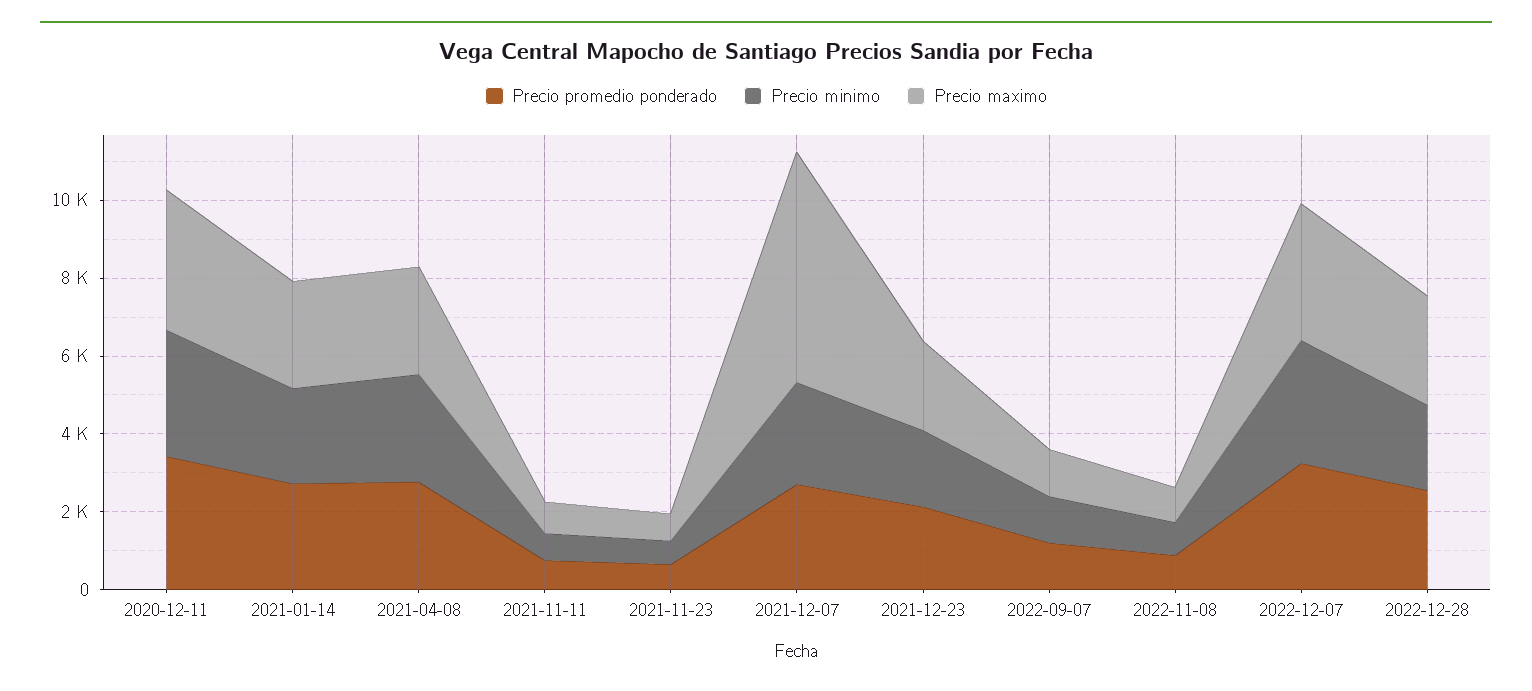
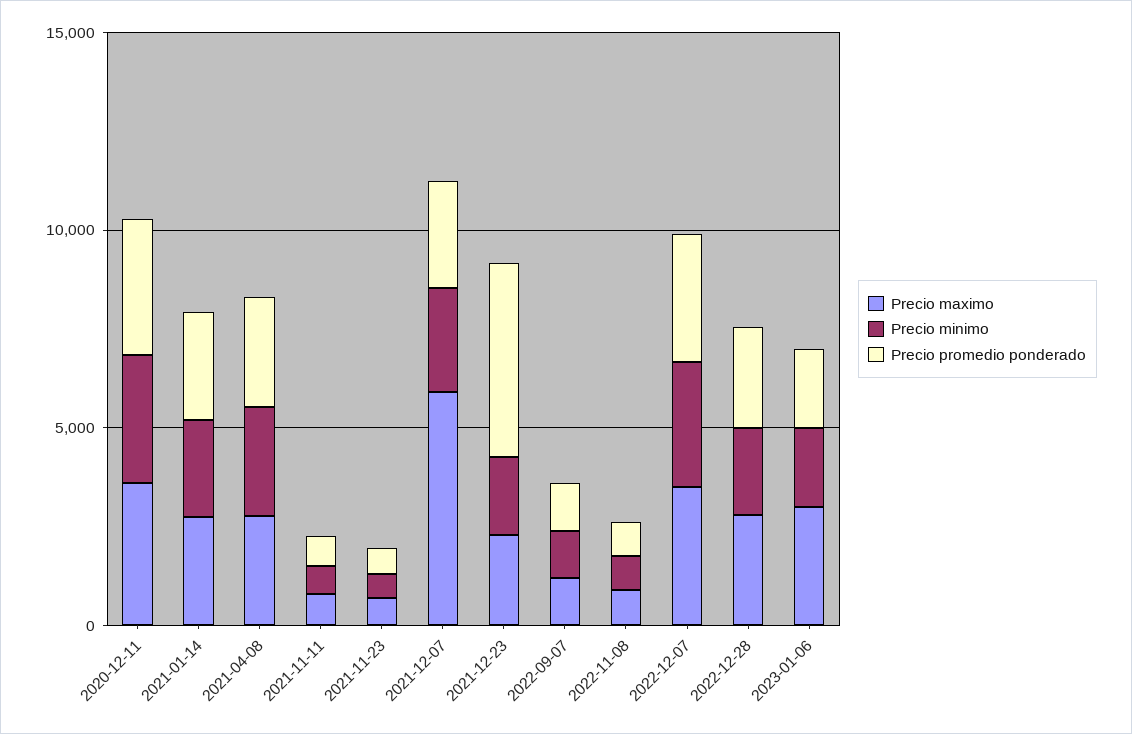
Precio promedio ponderado, 2021-12-23: 2000 -> 5000
Precio maximo, 2023-01-06: none -> 3000
Precio minimo, 2023-01-06: none -> 2000
Precio promedio ponderado, 2023-01-06: none -> 2000

